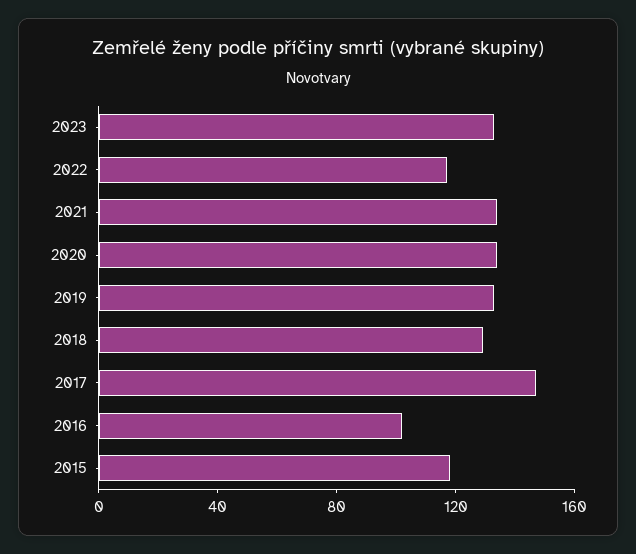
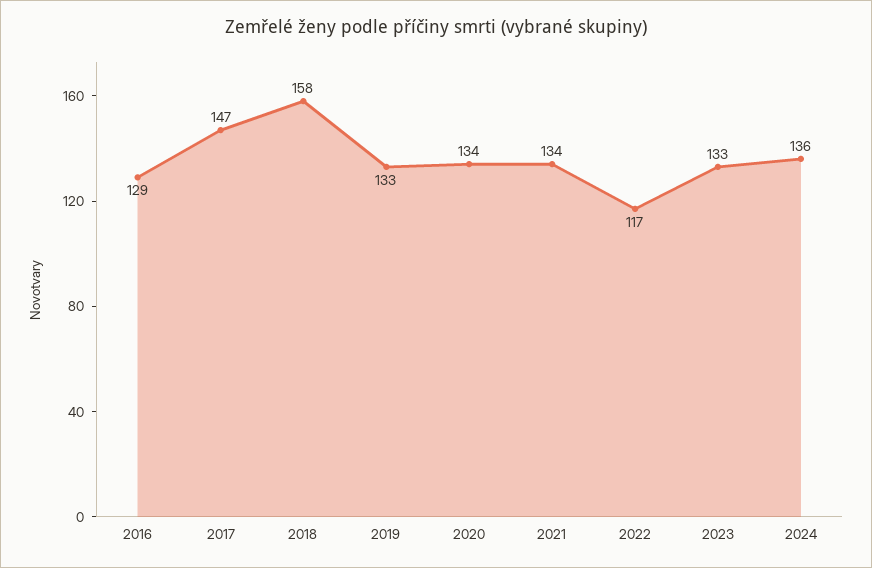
2018: 130 -> 158
2016: 100 -> 129
2015: 120 -> none
2024: none -> 136

